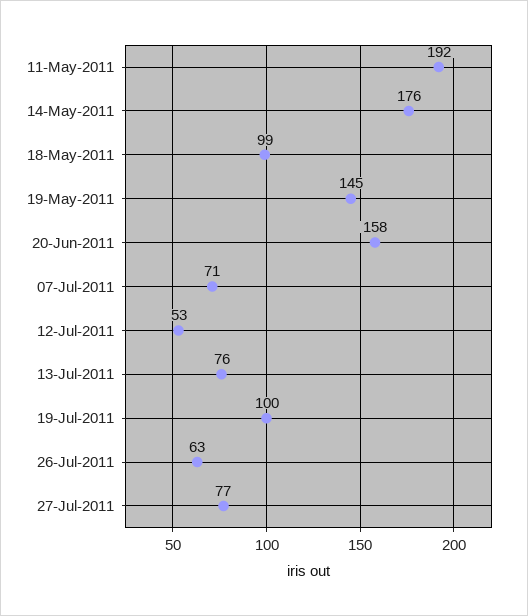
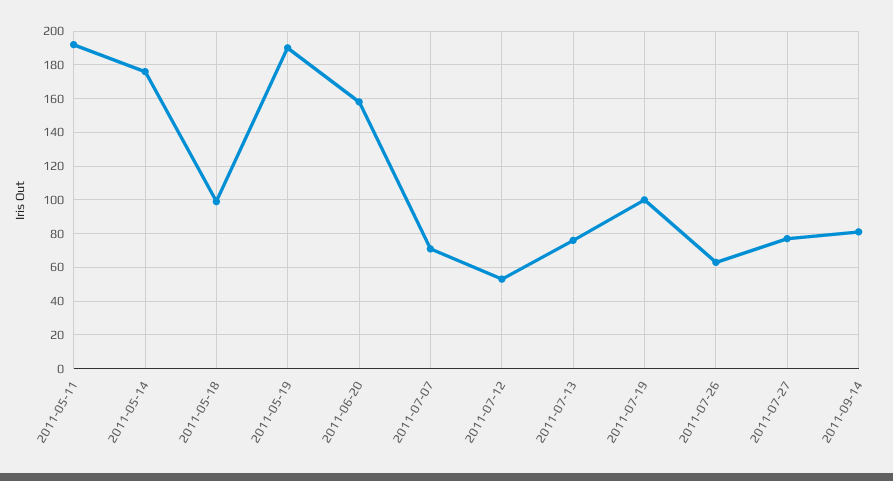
19-May-2011: 145 -> 190
2011-09-14: none -> 80

